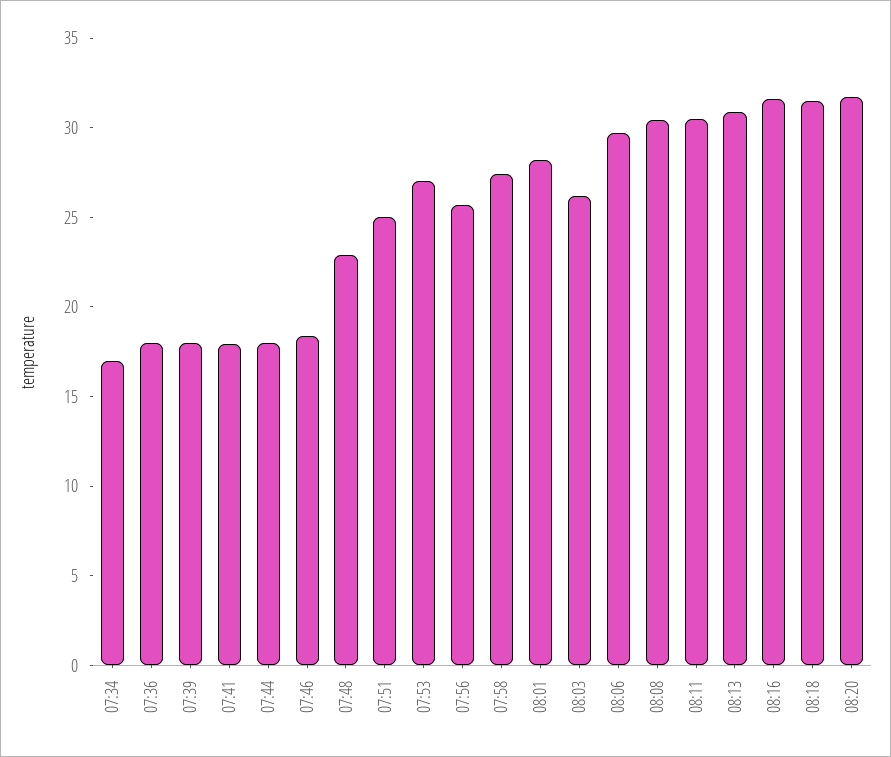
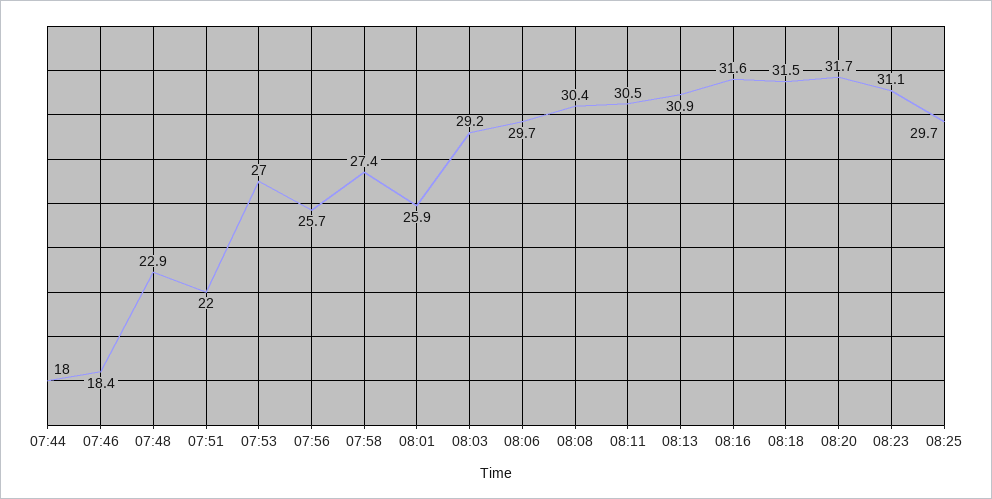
07:34: 17 -> none
07:36: 18 -> none
07:39: 18 -> none
07:41: 18 -> none
07:51: 25 -> 22
08:01: 28 -> 25.9
08:03: 26 -> 29.2
08:23: none -> 31.1
08:25: none -> 29.7

